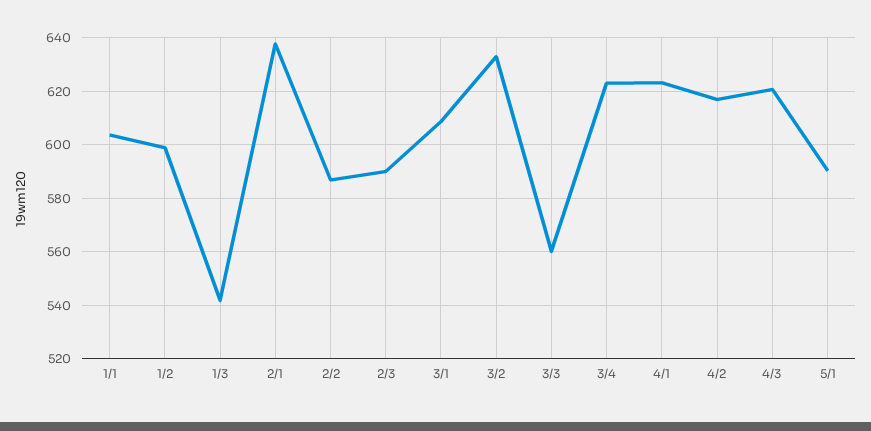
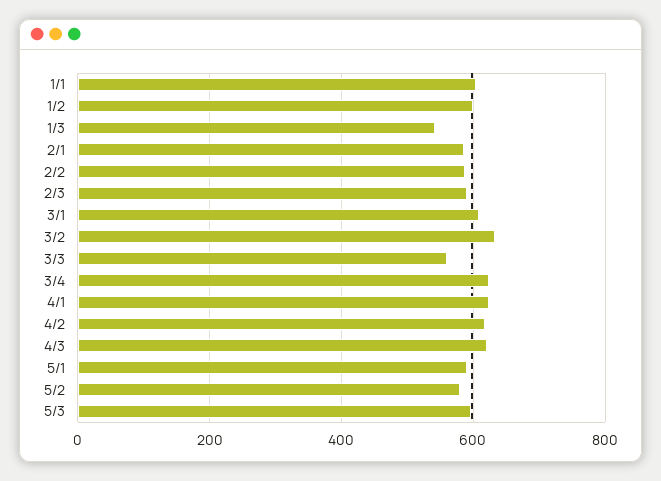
2/1: 637.5 -> 580
5/2: none -> 580
5/3: none -> 600

